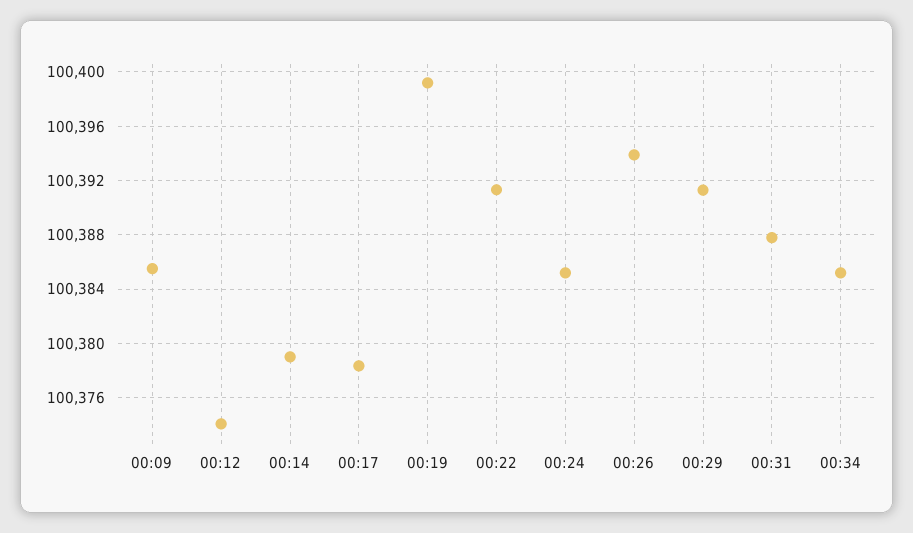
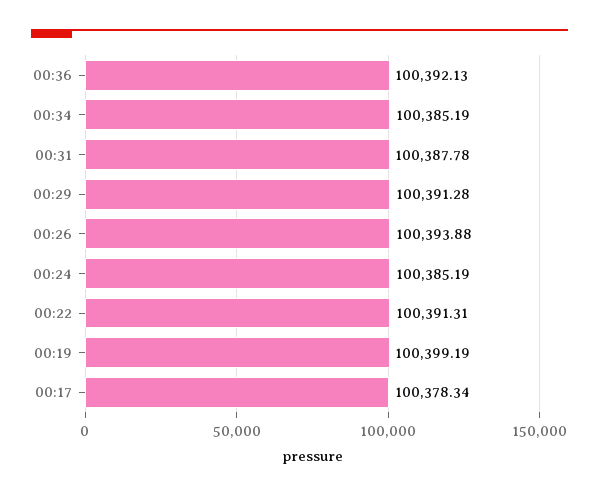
00:09: 100385.5 -> none
00:12: 100374 -> none
00:14: 100379 -> none
00:36: none -> 100392.13

